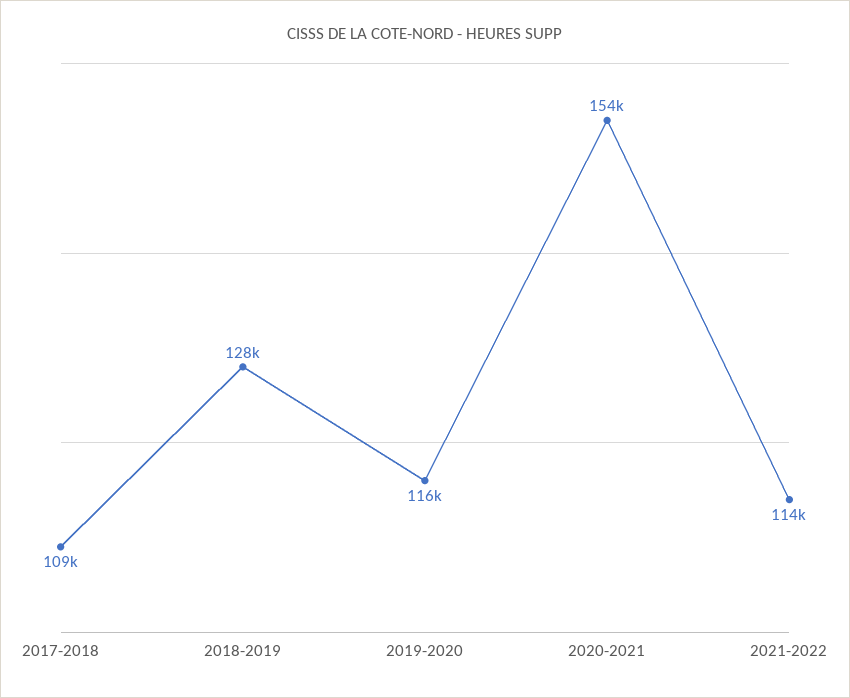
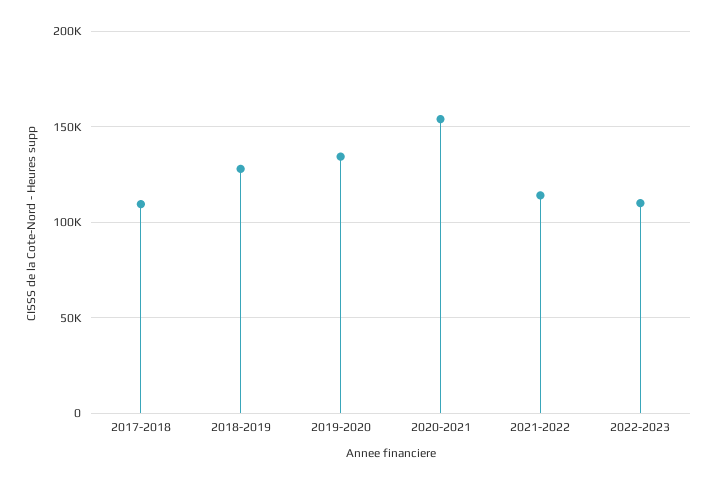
2019-2020: 116000 -> 135000
2022-2023: none -> 110000

